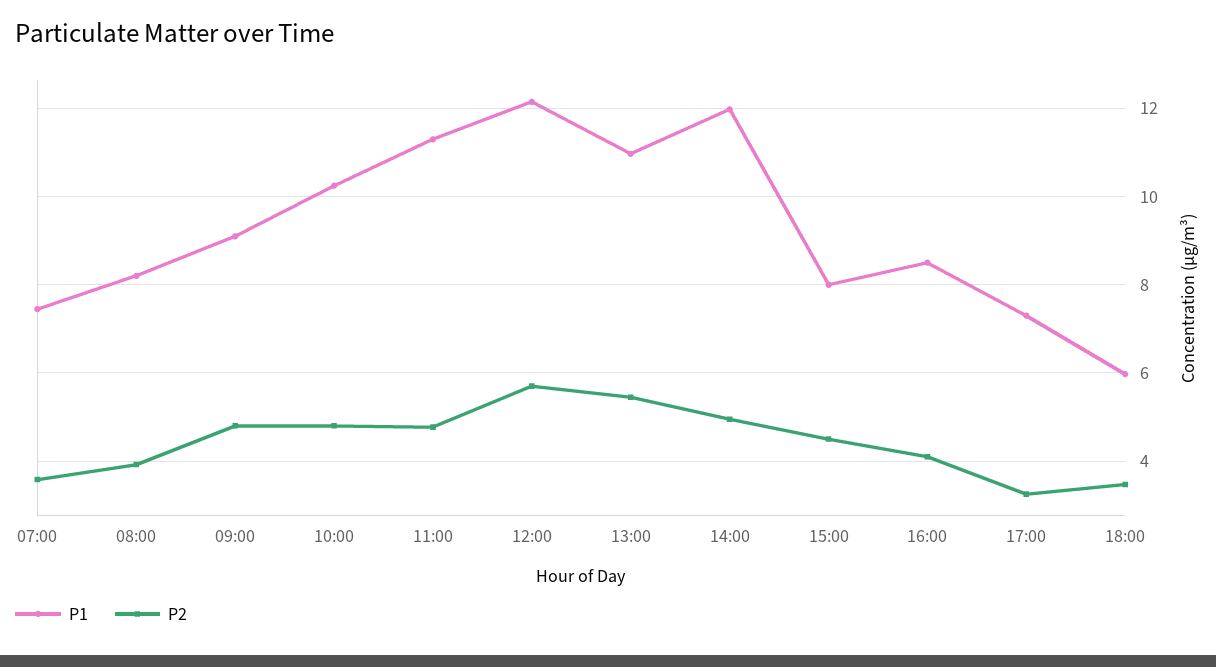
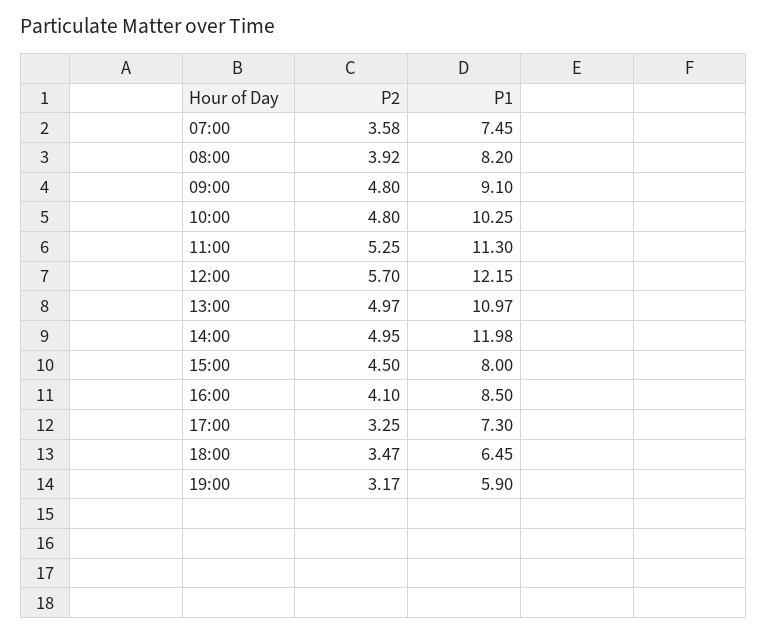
P2, 11:00: 4.8 -> 5.25
P2, 13:00: 5.4 -> 4.97
P1, 18:00: 6 -> 6.45
P2, 19:00: none -> 3.17
P1, 19:00: none -> 5.9

